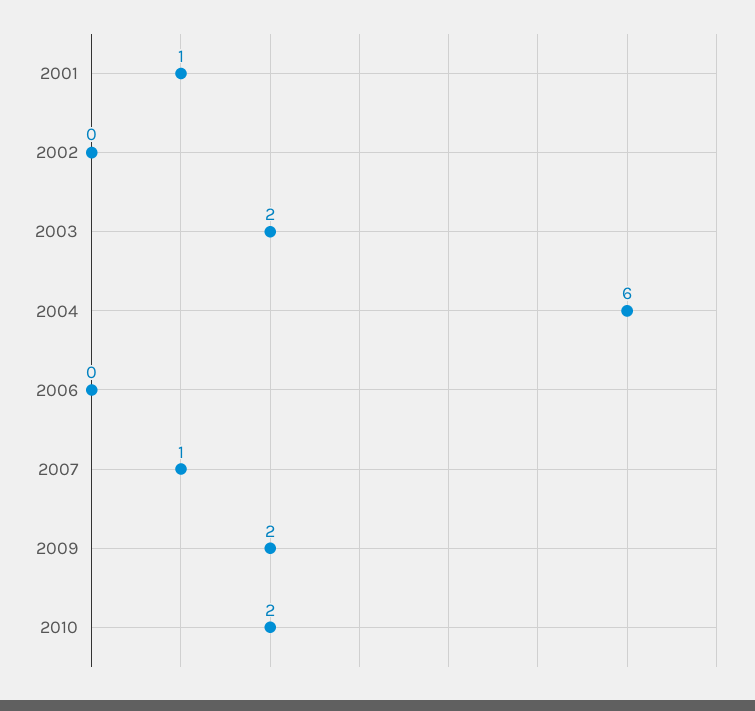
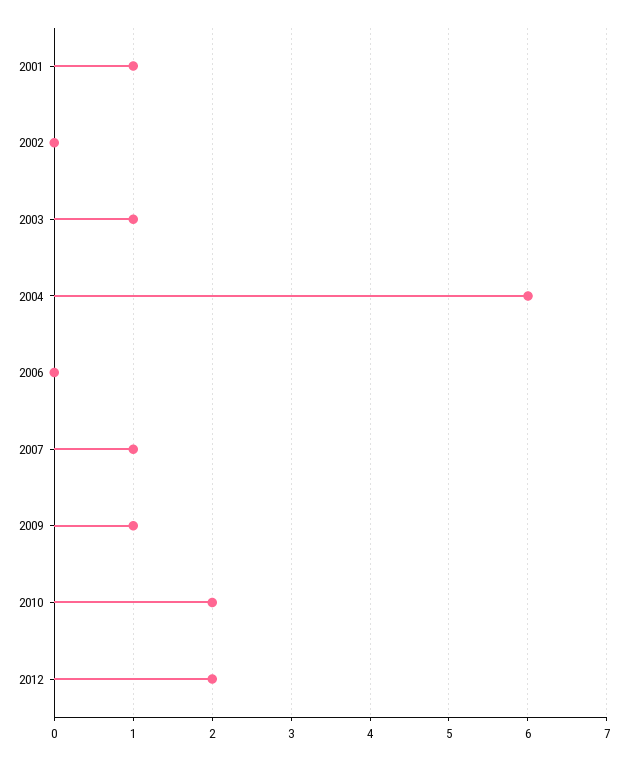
2003: 2 -> 1
2009: 2 -> 1
2012: none -> 2

